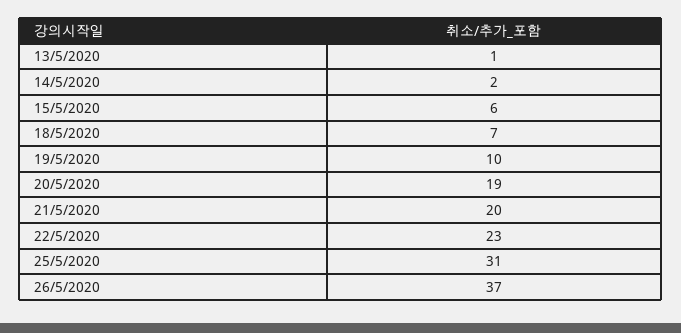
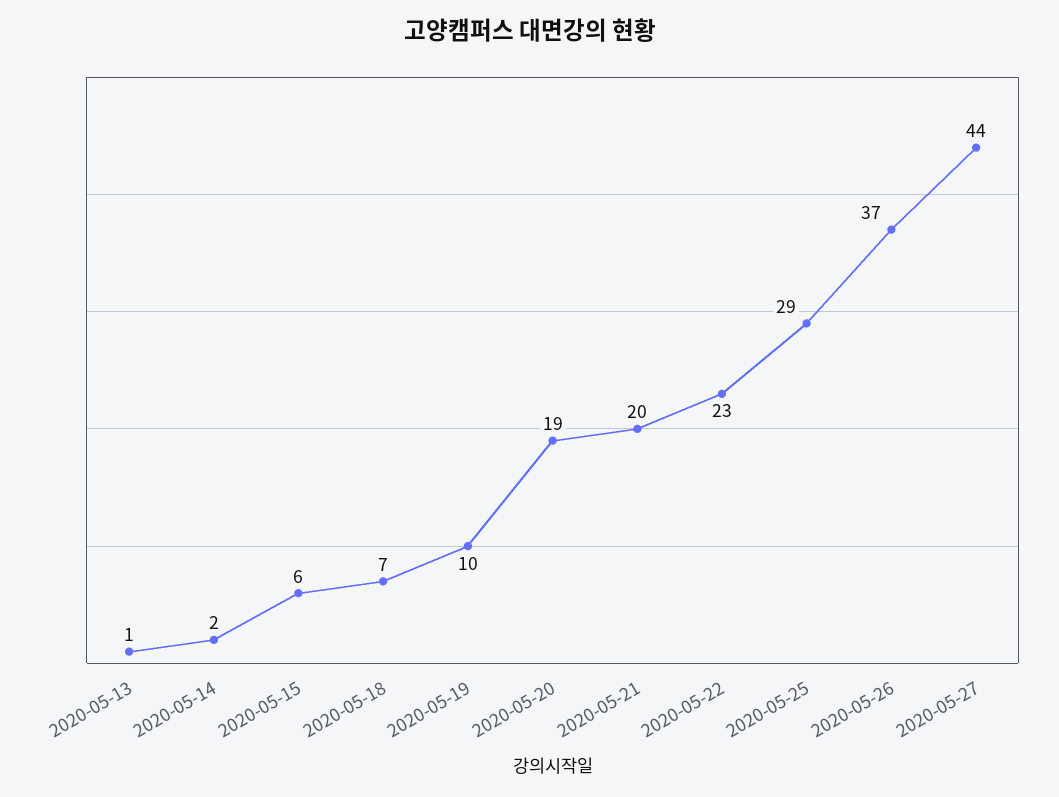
25/5/2020: 31 -> 29
2020-05-27: none -> 44

